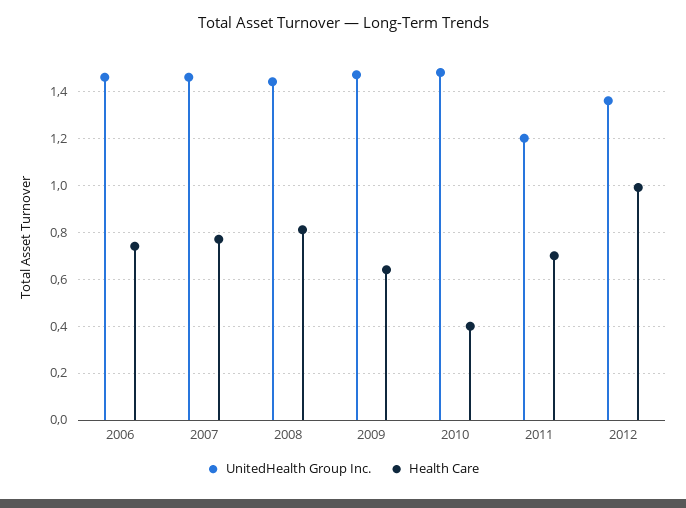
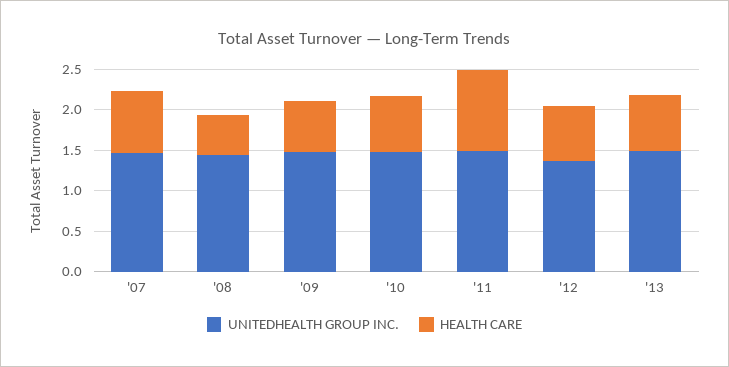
UnitedHealth Group Inc., 2006: 1.45 -> none
Health Care, 2006: 0.75 -> none
Health Care, 2008: 0.8 -> 0.5
Health Care, 2010: 0.4 -> 0.7
UnitedHealth Group Inc., 2011: 1.2 -> 1.5
Health Care, 2011: 0.7 -> 1
Health Care, 2012: 1 -> 0.7
UnitedHealth Group Inc., '13: none -> 1.5
Health Care, '13: none -> 0.7

